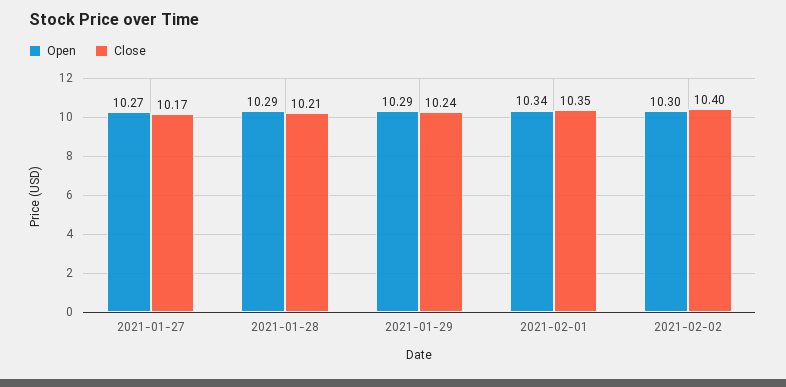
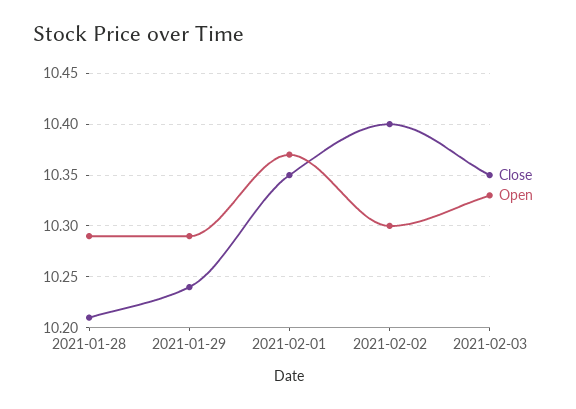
Open, 2021-01-27: 10.27 -> none
Close, 2021-01-27: 10.17 -> none
Open, 2021-02-01: 10.34 -> 10.37
Close, 2021-02-03: none -> 10.35
Open, 2021-02-03: none -> 10.33

